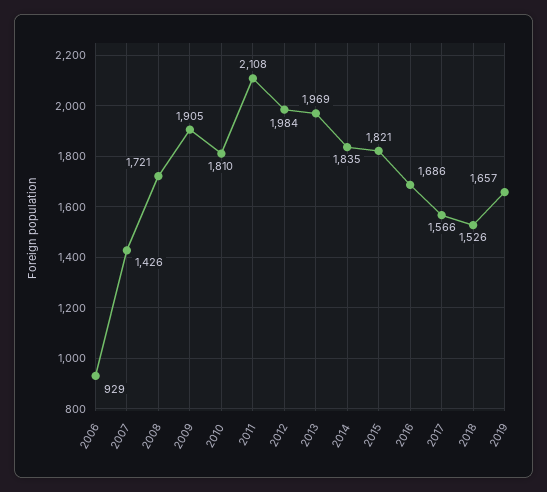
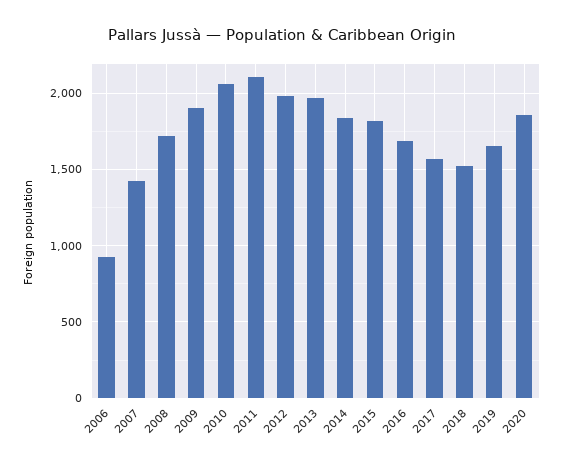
2010: 1810 -> 2050
2020: none -> 1850

